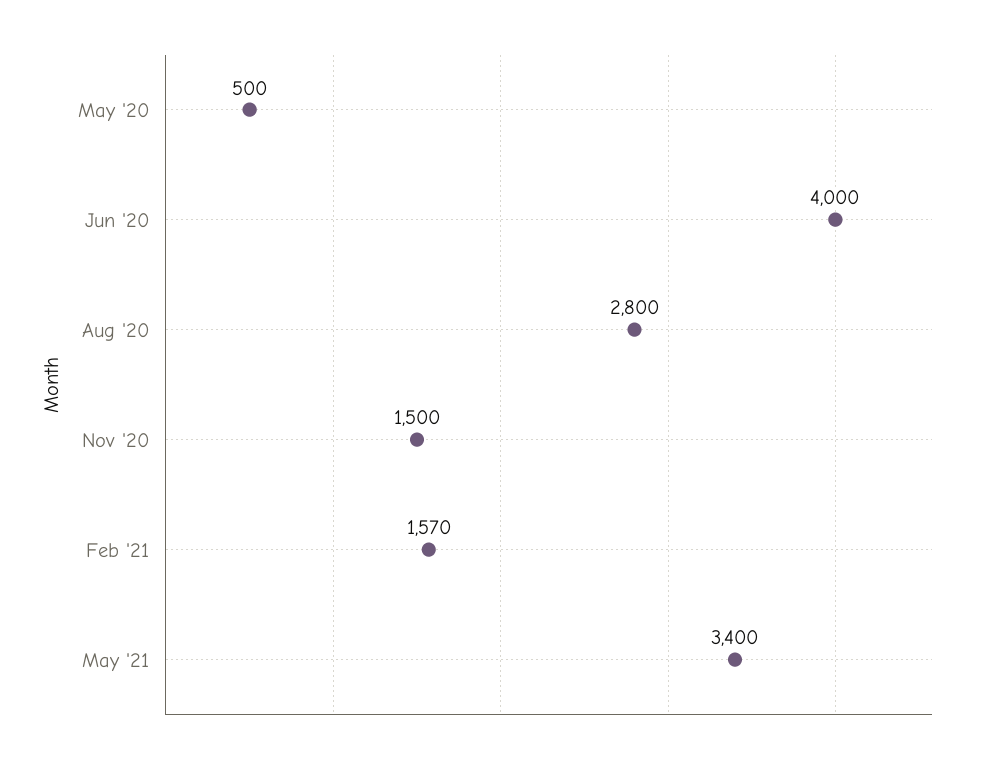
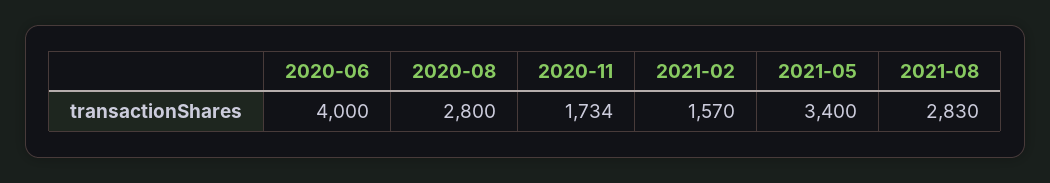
May '20: 500 -> none
Nov '20: 1500 -> 1734
2021-08: none -> 2830

